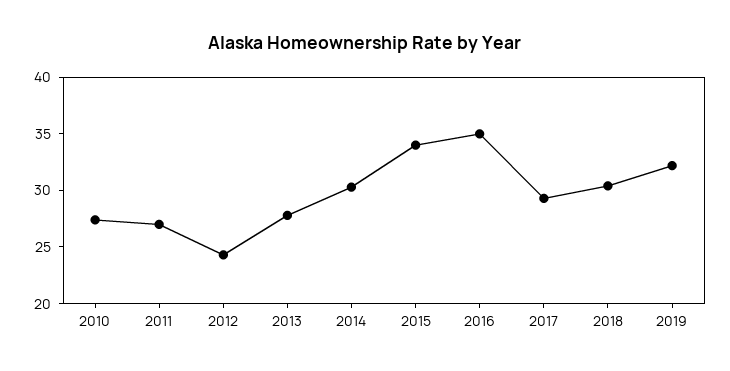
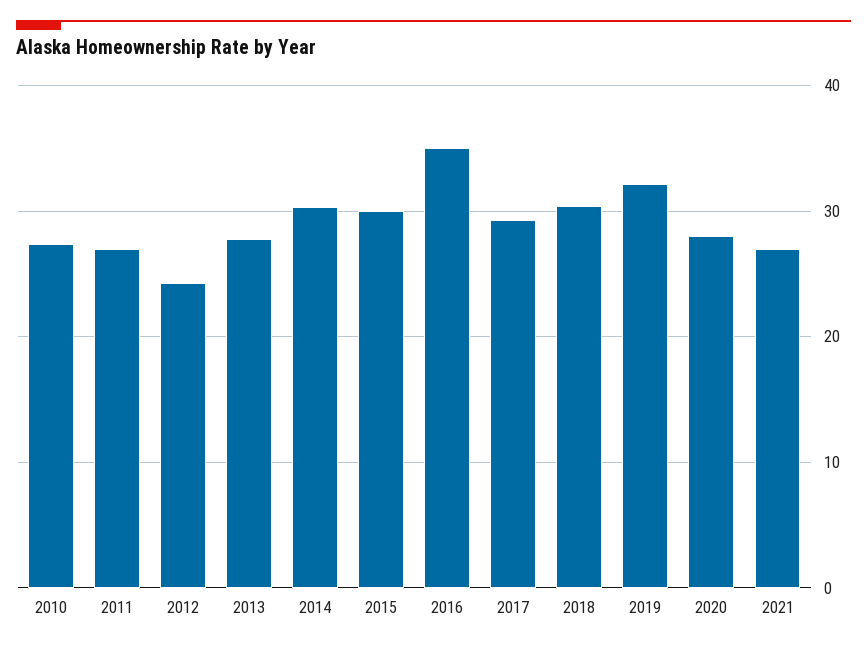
2015: 34 -> 30
2020: none -> 28
2021: none -> 27

